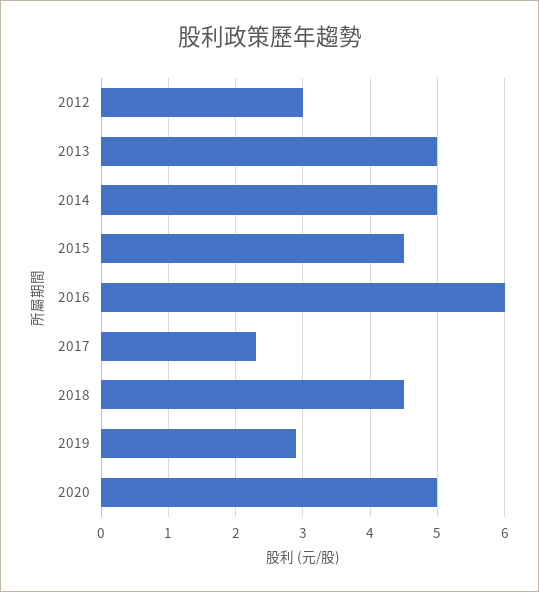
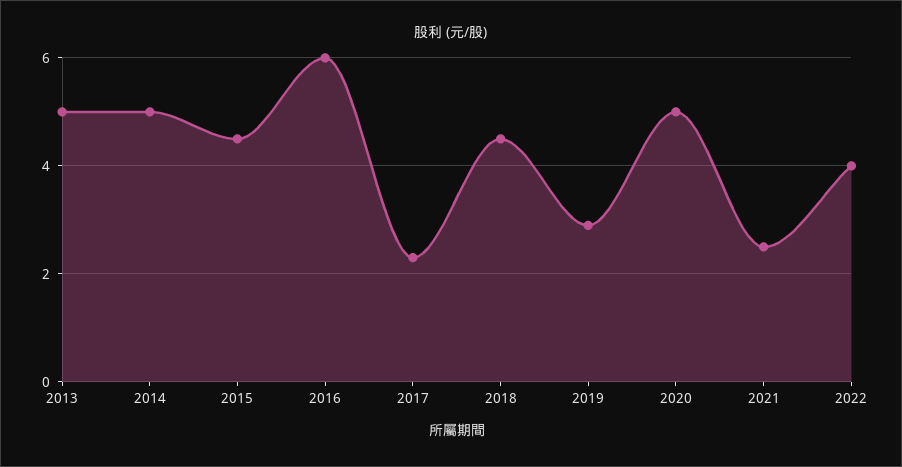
2012: 3 -> none
2021: none -> 2.5
2022: none -> 4

